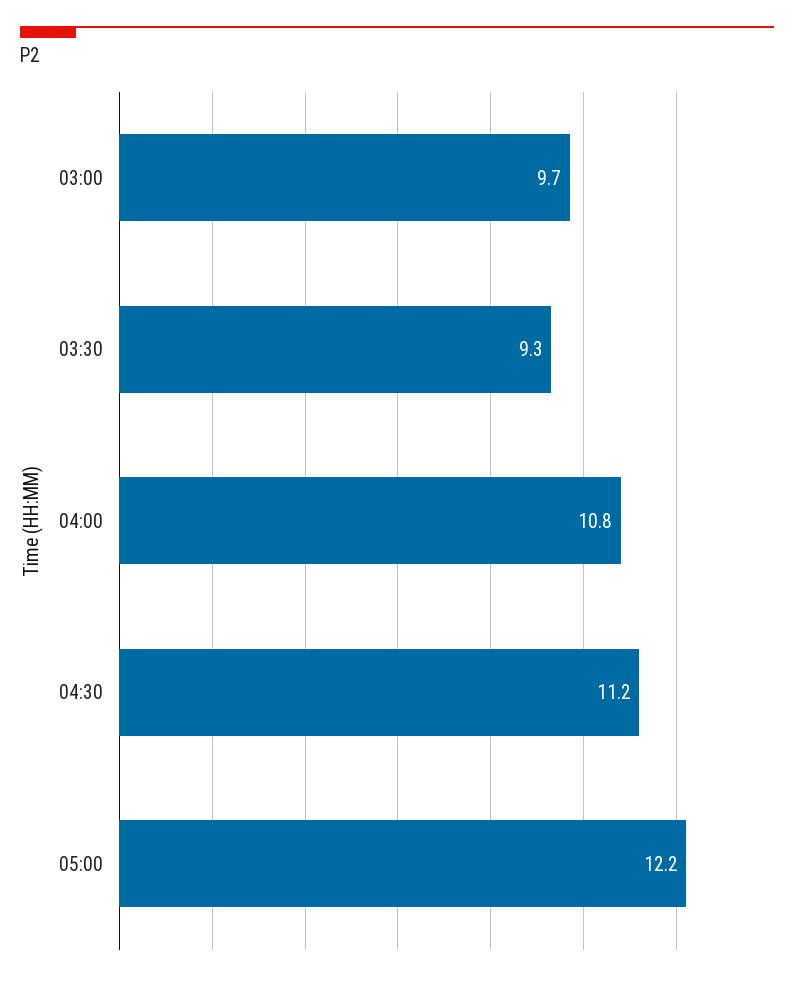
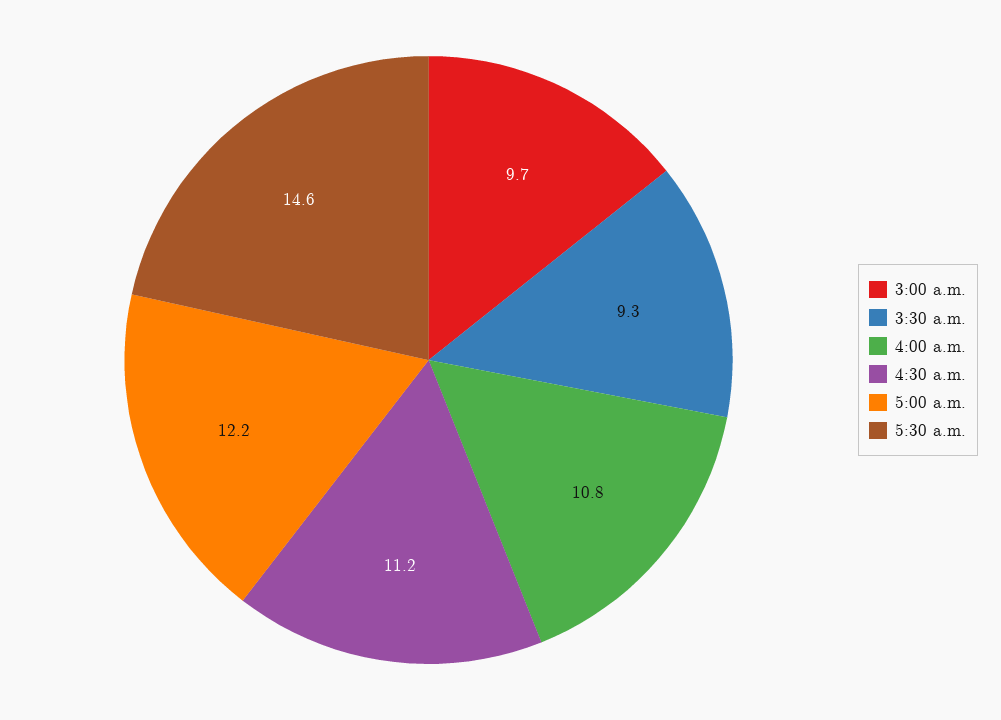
5:30 a.m.: none -> 14.6

